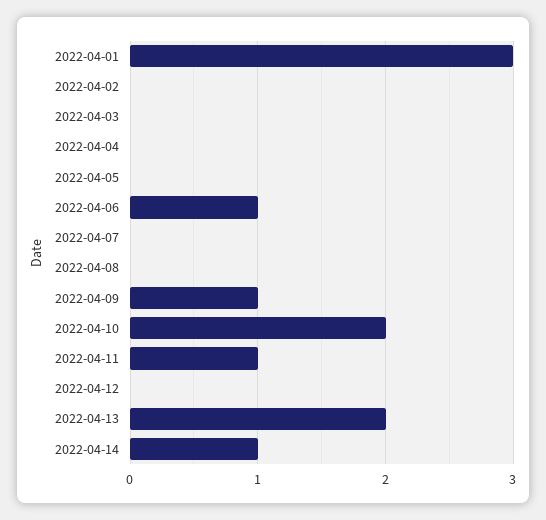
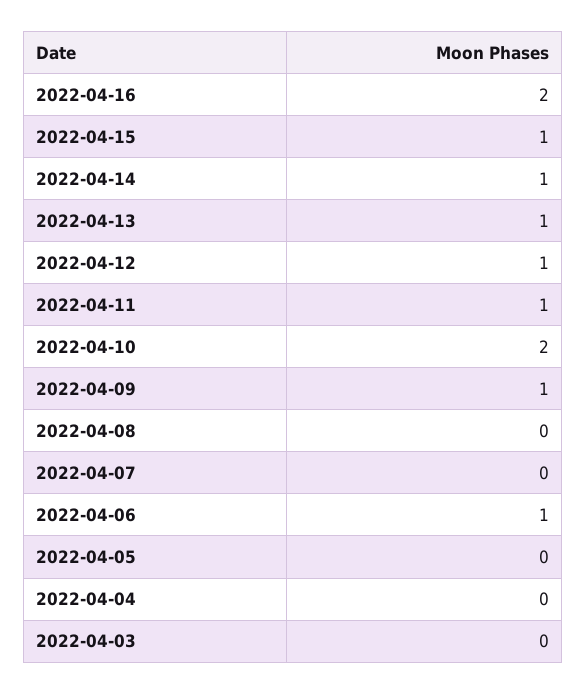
2022-04-01: 3 -> none
2022-04-02: 0 -> none
2022-04-12: 0 -> 1
2022-04-13: 2 -> 1
2022-04-16: none -> 2
2022-04-15: none -> 1

